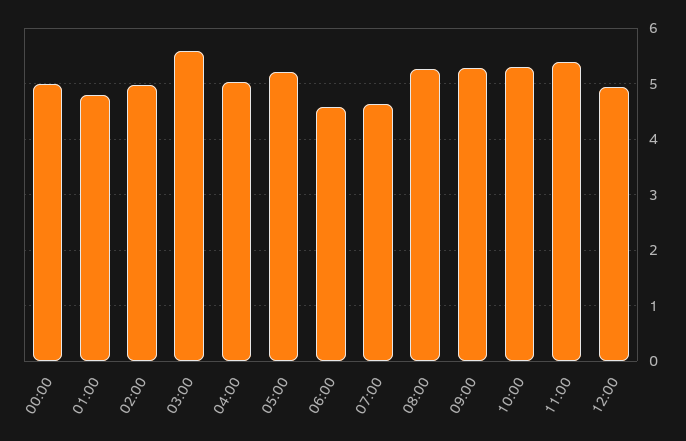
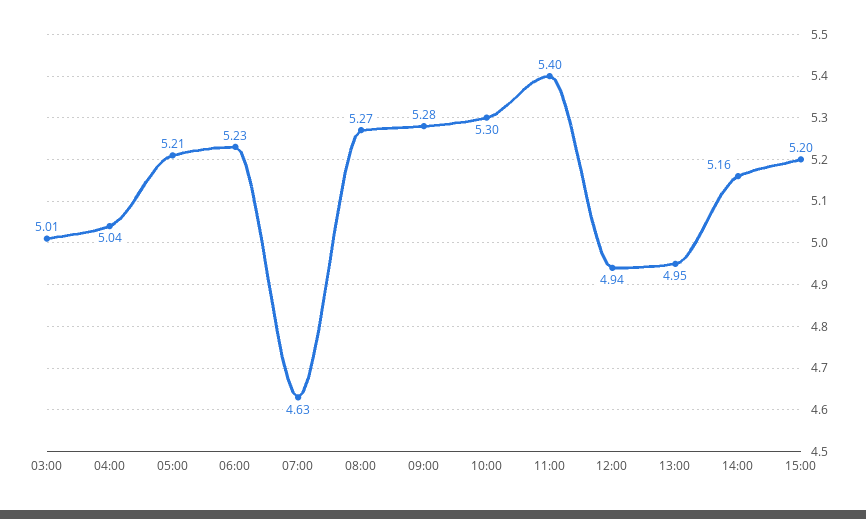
00:00: 5 -> none
01:00: 4.8 -> none
02:00: 5 -> none
03:00: 5.6 -> 5.01
06:00: 4.6 -> 5.23
13:00: none -> 4.95
14:00: none -> 5.16
15:00: none -> 5.2

